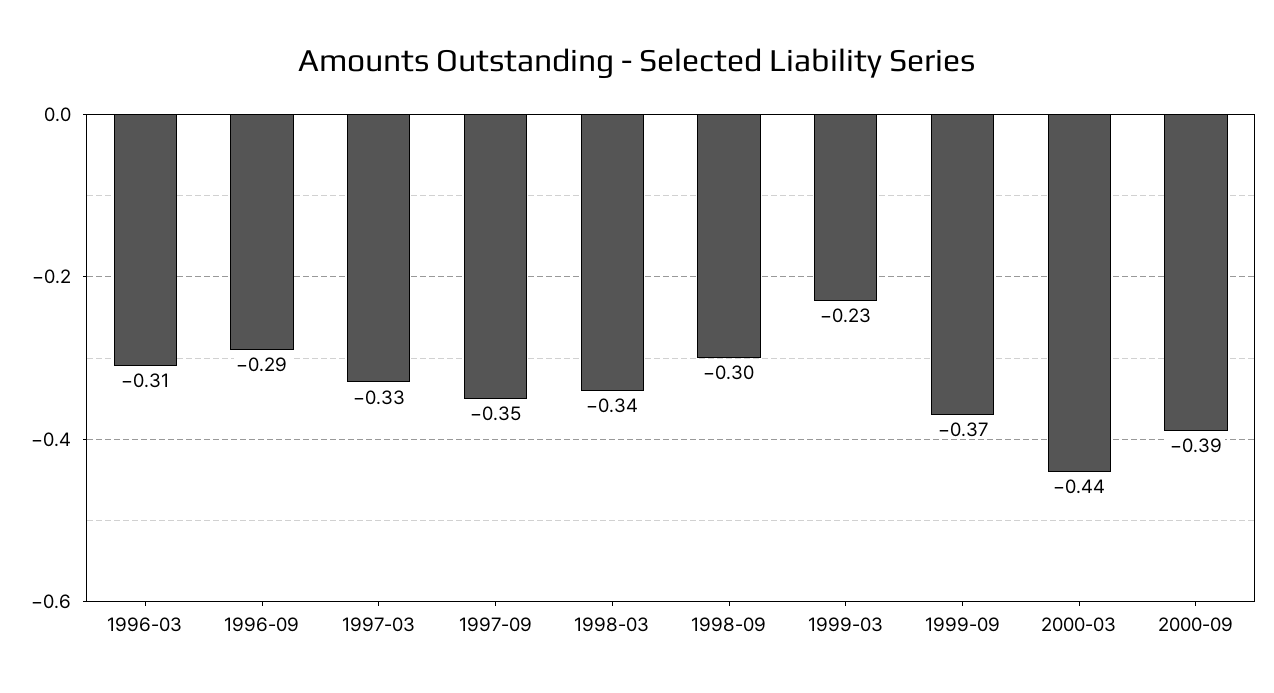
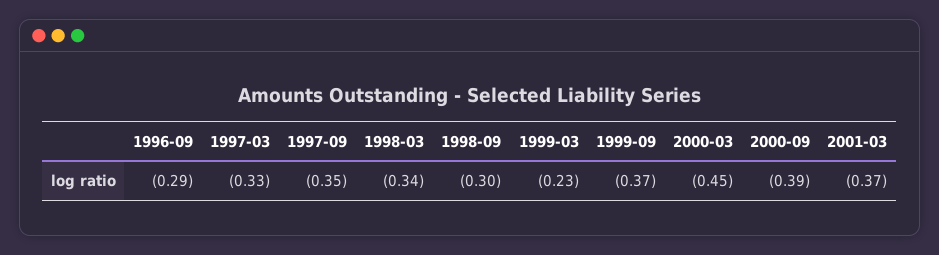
1996-03: -0.31 -> none
2000-03: -0.44 -> -0.45
2001-03: none -> -0.37

